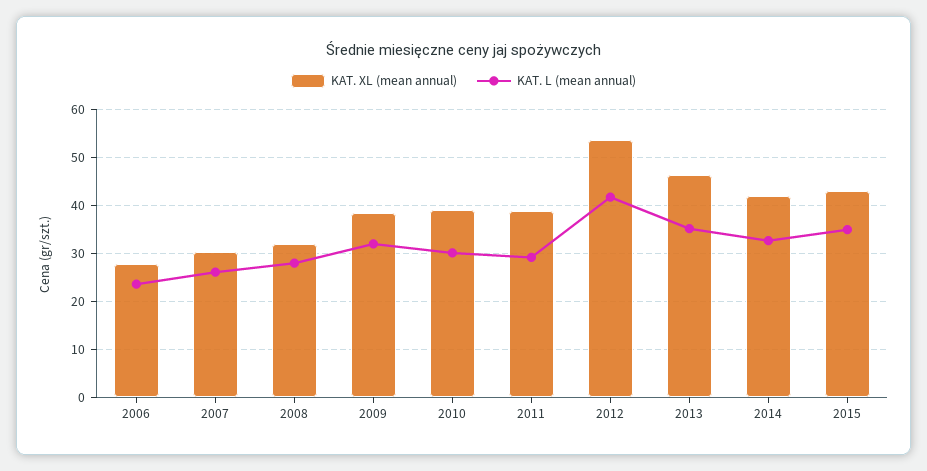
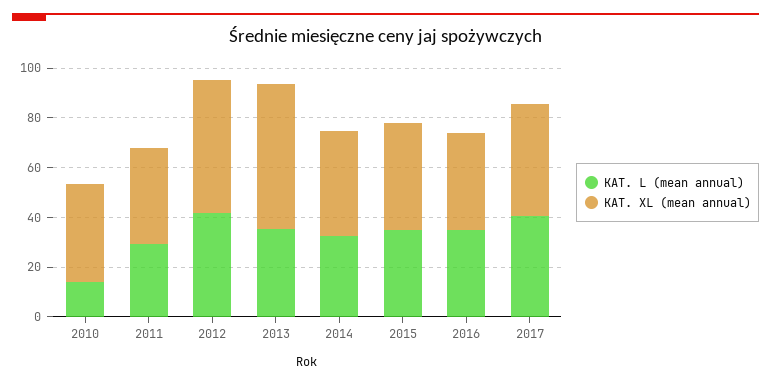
KAT. XL (mean annual), 2006: 28 -> none
KAT. L (mean annual), 2006: 24 -> none
KAT. XL (mean annual), 2007: 30 -> none
KAT. L (mean annual), 2007: 26 -> none
KAT. XL (mean annual), 2008: 32 -> none
KAT. L (mean annual), 2008: 28 -> none
KAT. XL (mean annual), 2009: 38 -> none
KAT. L (mean annual), 2009: 32 -> none
KAT. L (mean annual), 2010: 30 -> 15
KAT. XL (mean annual), 2013: 46 -> 60
KAT. L (mean annual), 2016: none -> 35
KAT. XL (mean annual), 2016: none -> 40
KAT. L (mean annual), 2017: none -> 40
KAT. XL (mean annual), 2017: none -> 45

